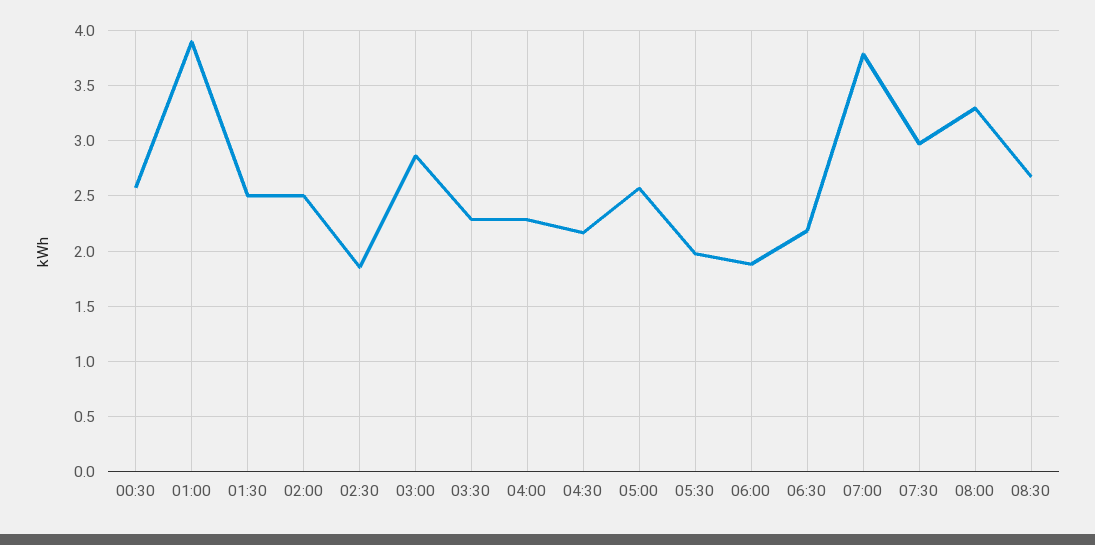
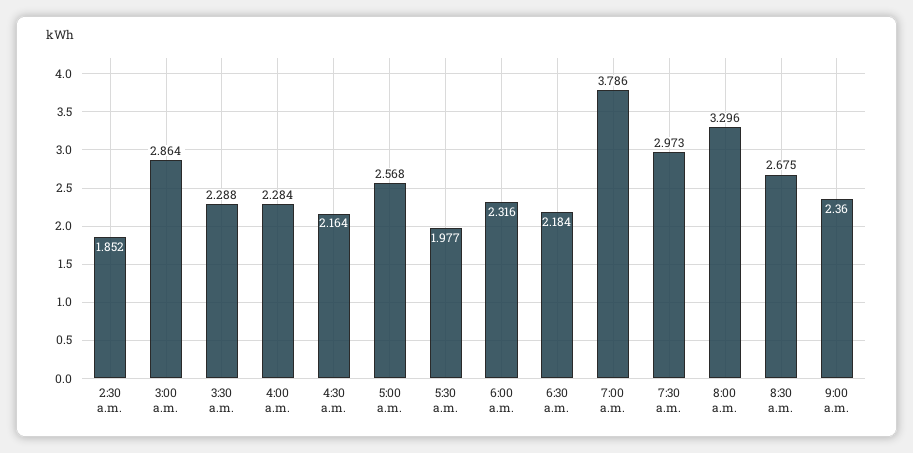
00:30: 2.6 -> none
01:00: 3.9 -> none
01:30: 2.5 -> none
02:00: 2.5 -> none
06:00: 1.9 -> 2.316
9:00 a.m.: none -> 2.36

